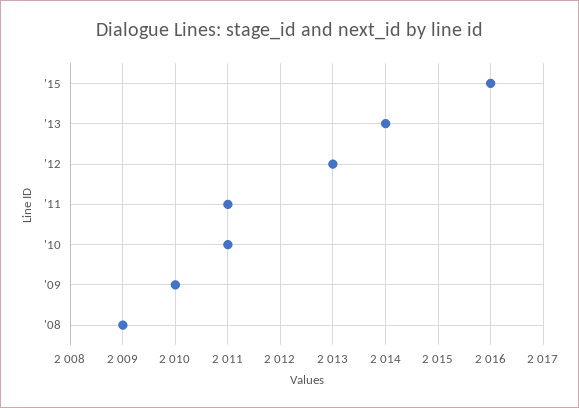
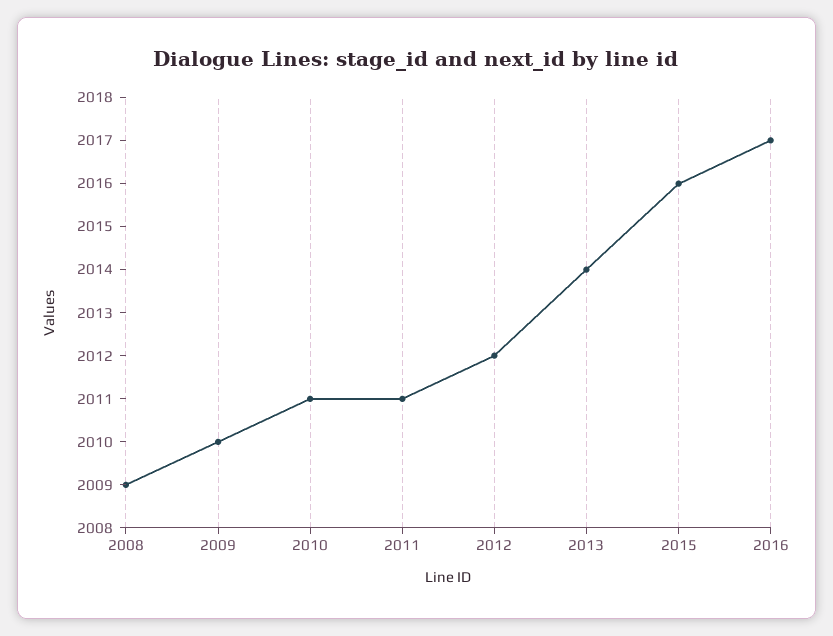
'12: 2013 -> 2012
2016: none -> 2017

